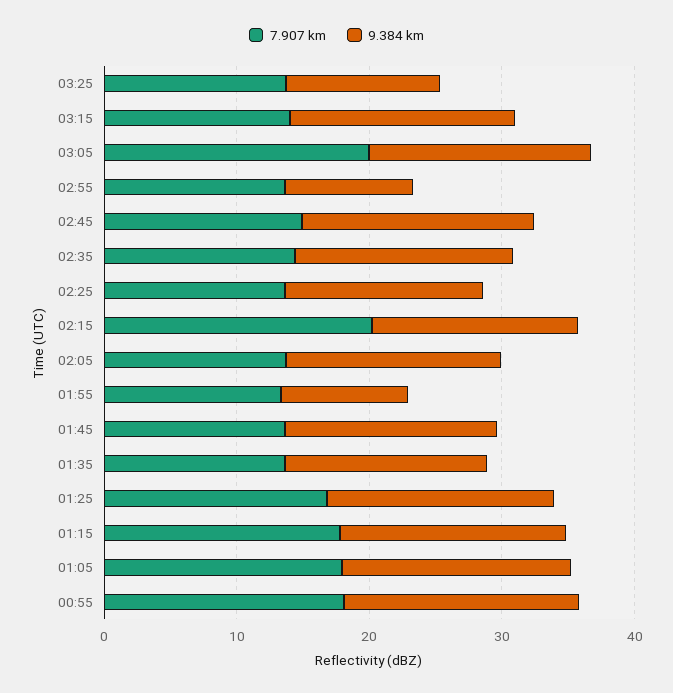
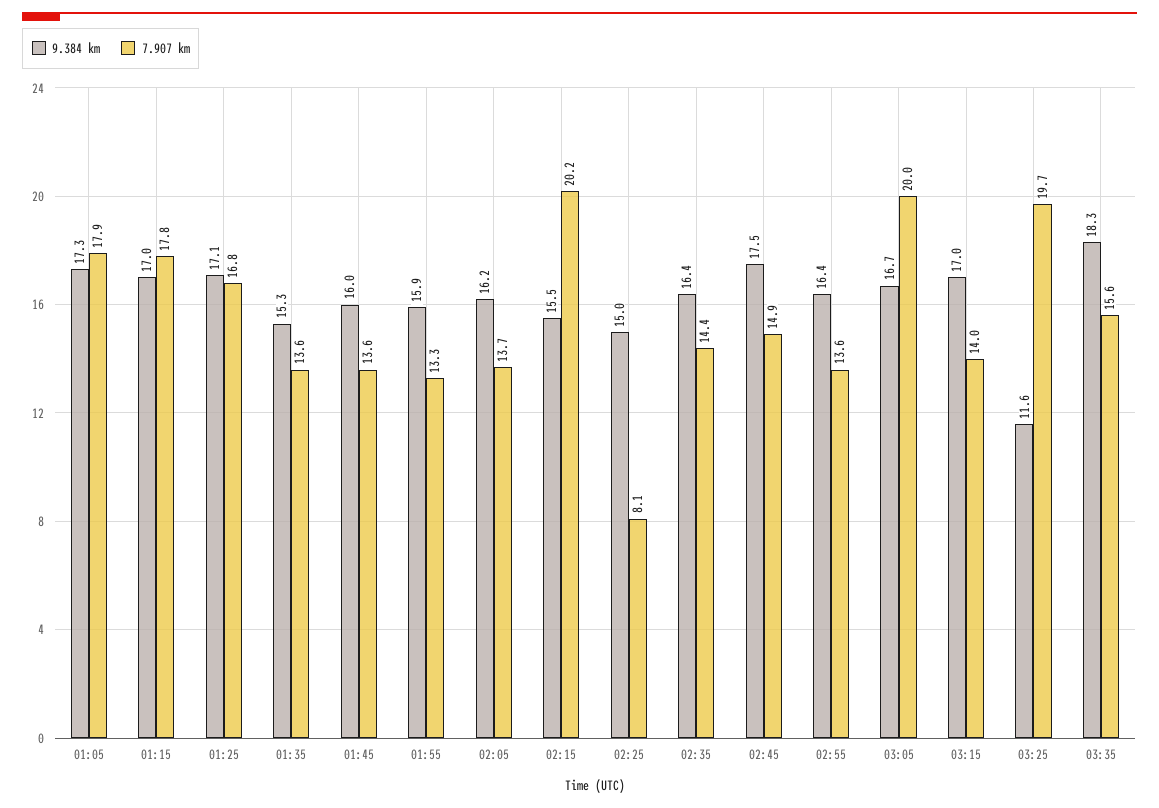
7.907 km, 03:25: 14 -> 19.7
9.384 km, 02:55: 10 -> 16.4
7.907 km, 02:25: 14 -> 8.1
9.384 km, 01:55: 10 -> 15.9
7.907 km, 00:55: 18 -> none
9.384 km, 00:55: 18 -> none
9.384 km, 03:35: none -> 18.3
7.907 km, 03:35: none -> 15.6

